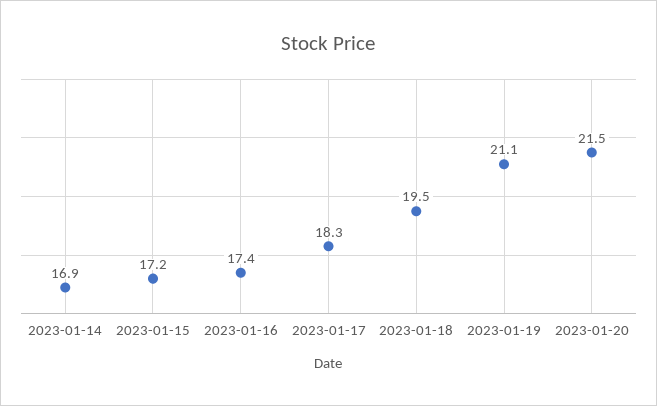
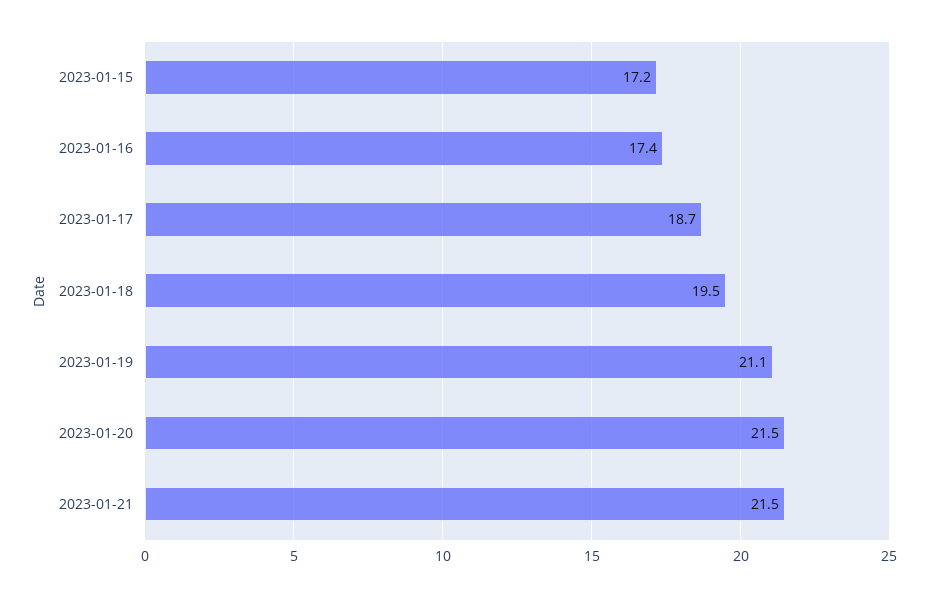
2023-01-14: 16.9 -> none
2023-01-17: 18.3 -> 18.7
2023-01-21: none -> 21.5

